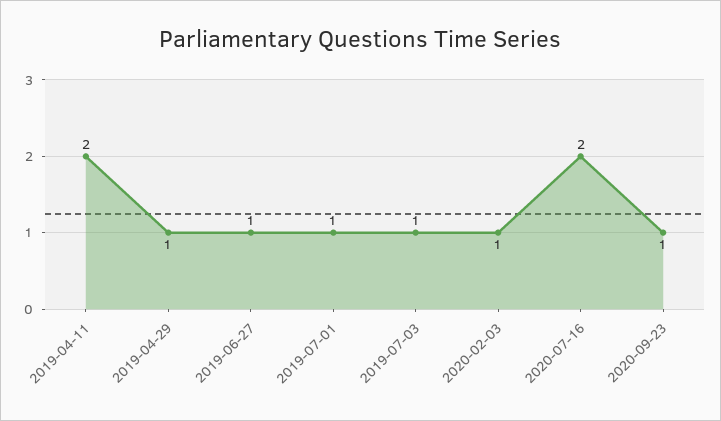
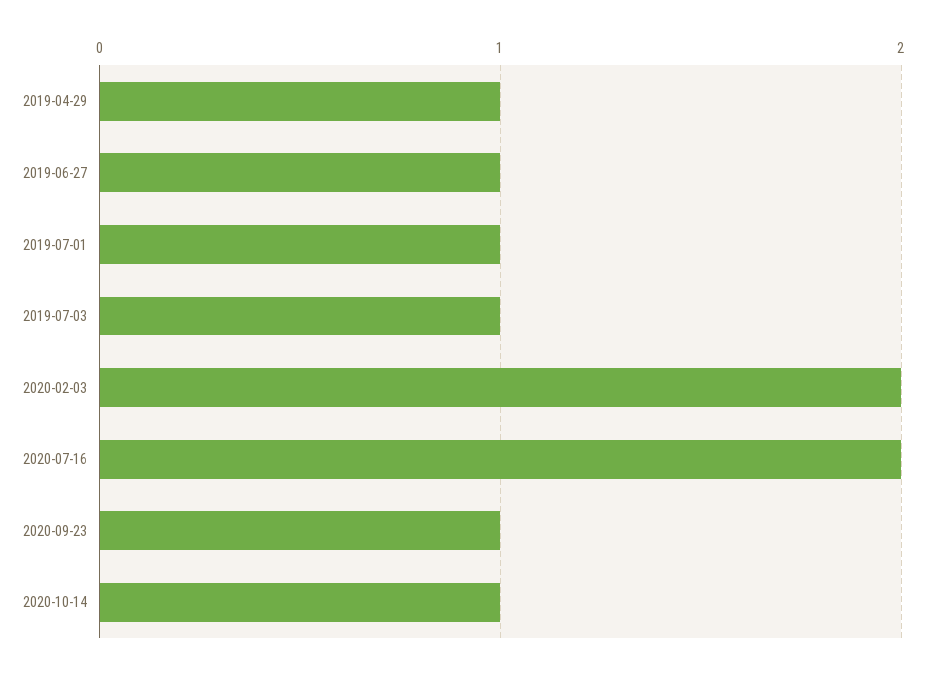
2019-04-11: 2 -> none
2020-02-03: 1 -> 2
2020-10-14: none -> 1

